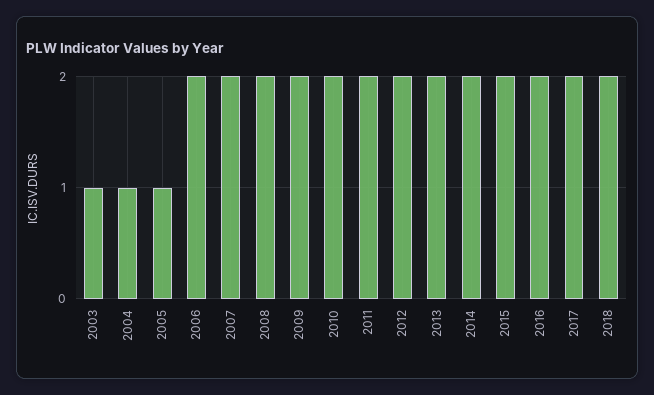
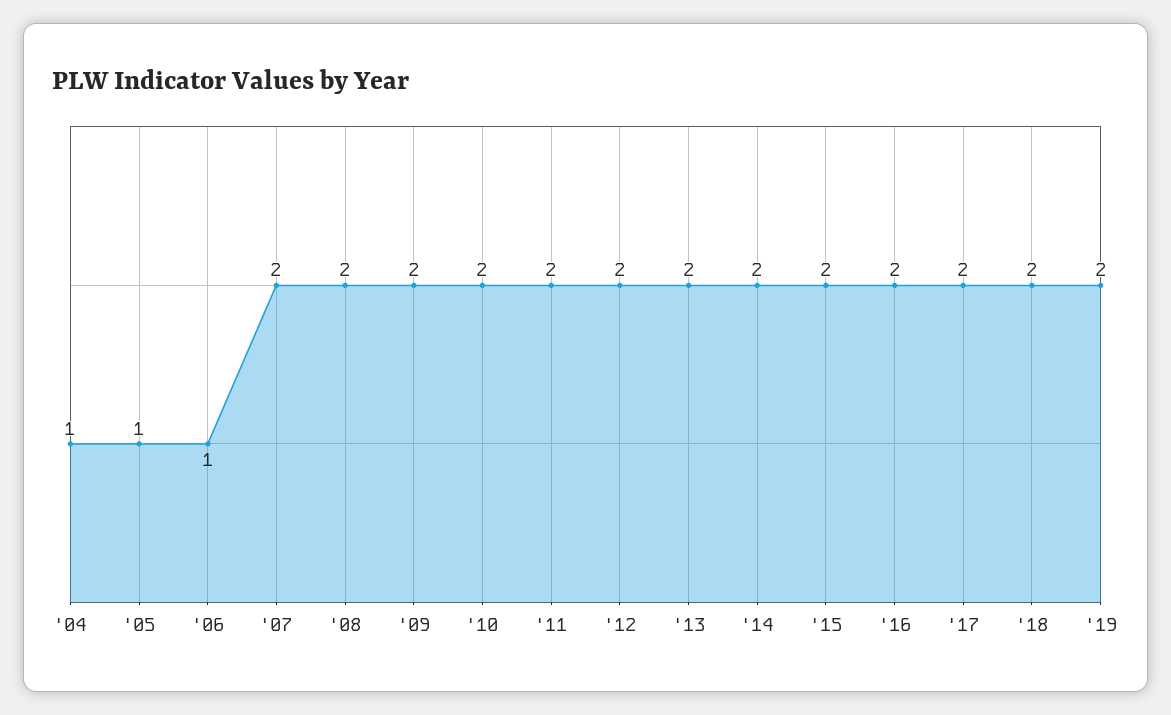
2003: 1 -> none
2006: 2 -> 1
'19: none -> 2

